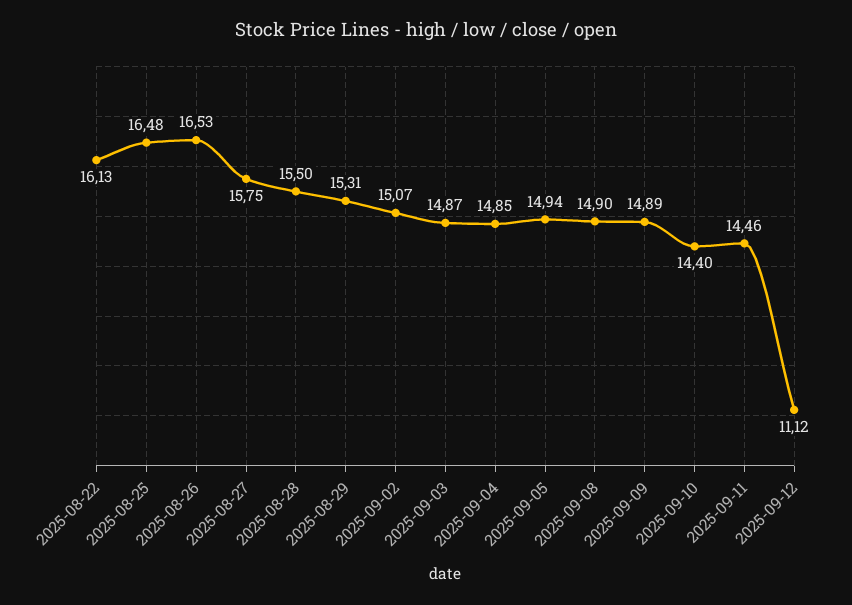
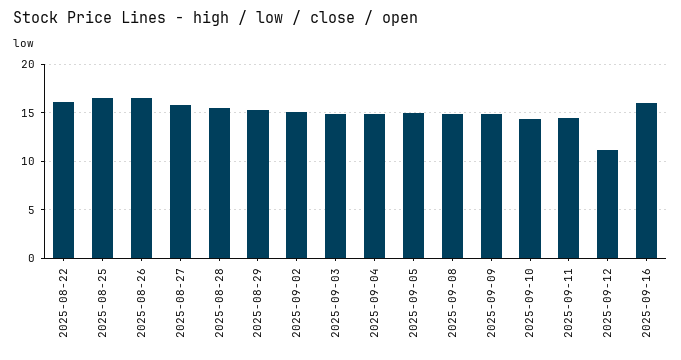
2025-09-16: none -> 16

